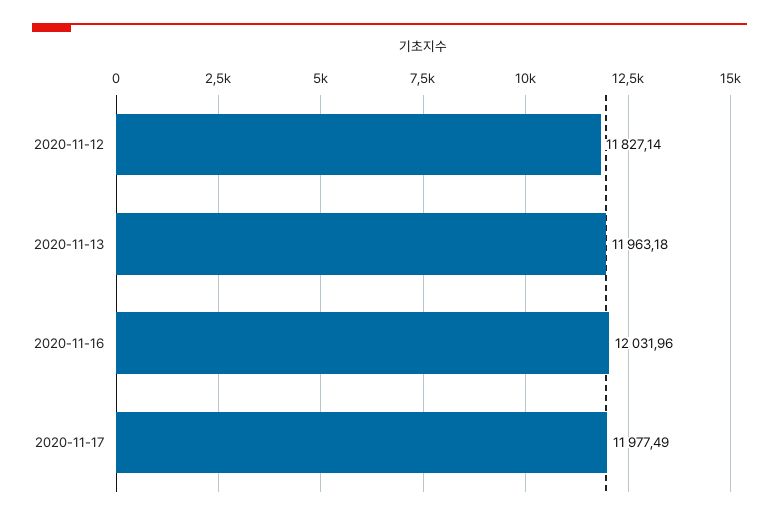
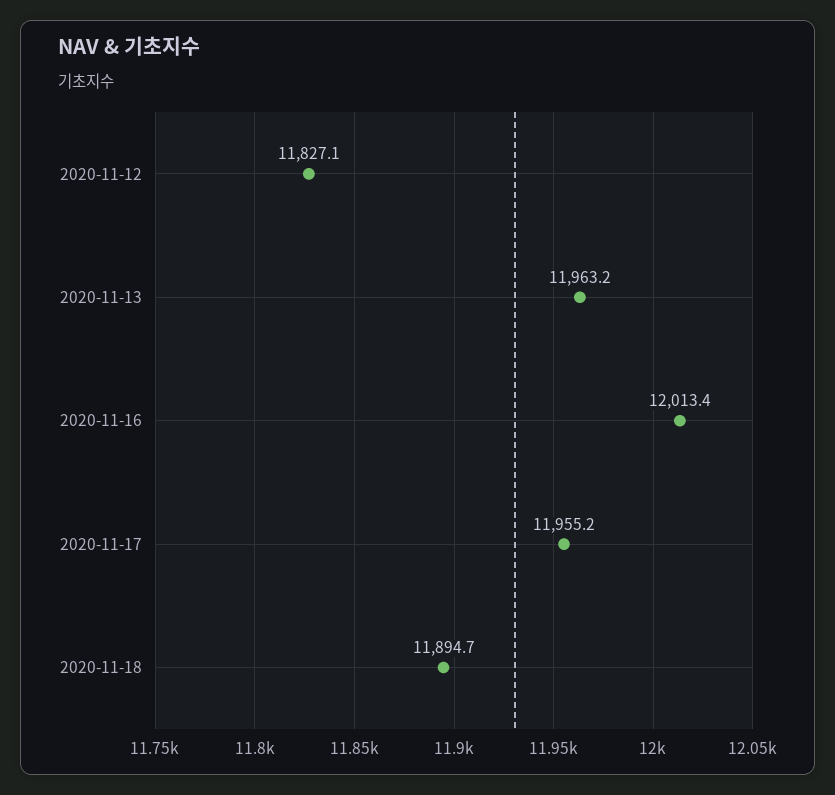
2020-11-16: 12031.96 -> 12013.4
2020-11-17: 11977.49 -> 11955.2
2020-11-18: none -> 11894.7

